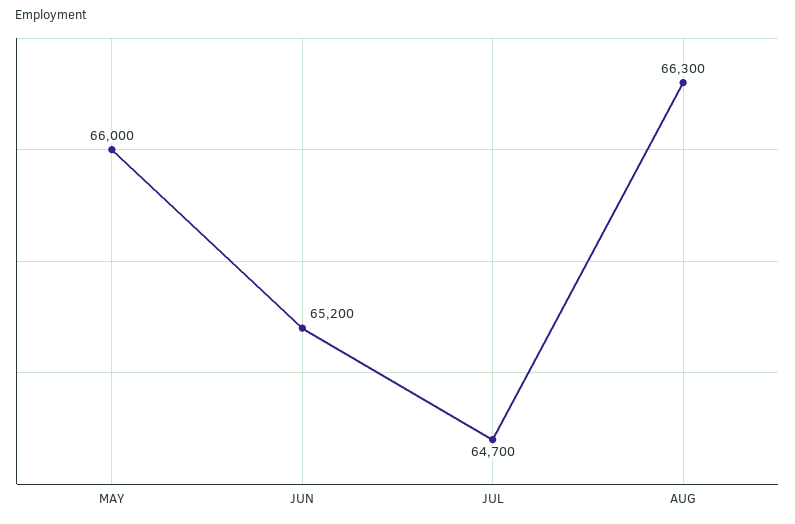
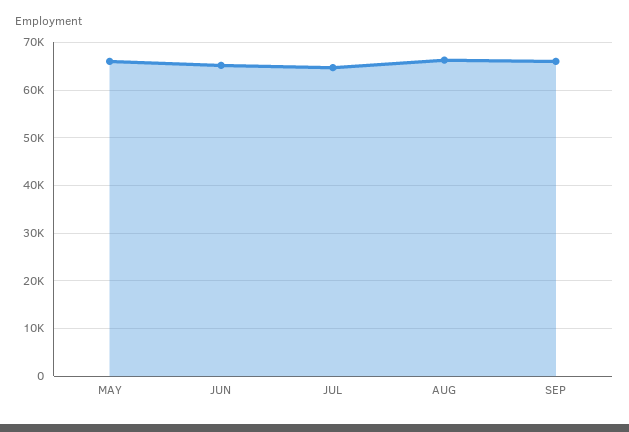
SEP: none -> 66000

